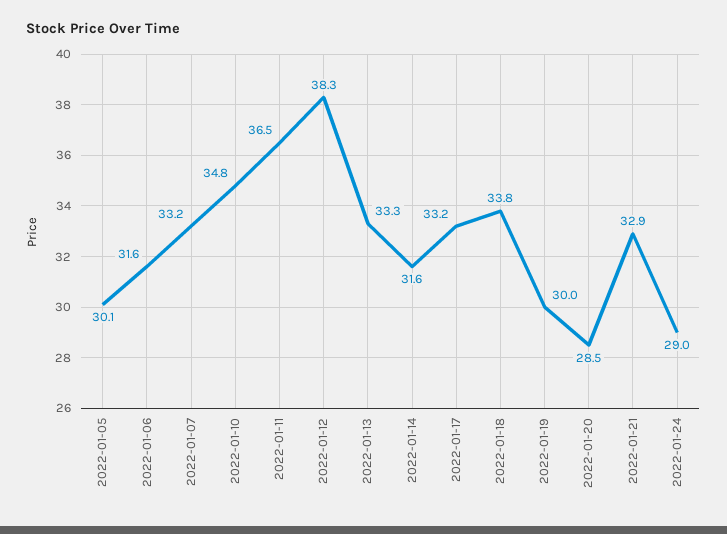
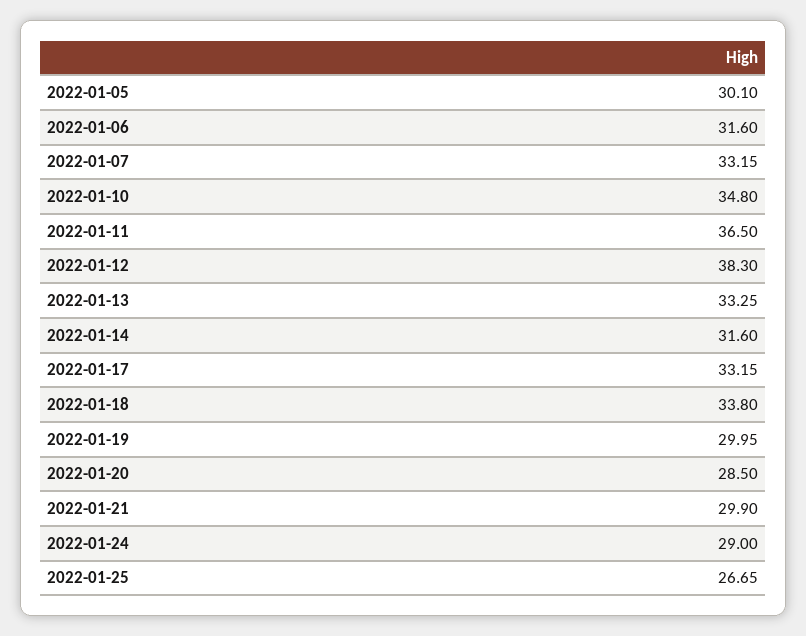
2022-01-21: 32.9 -> 29.9
2022-01-25: none -> 26.65

